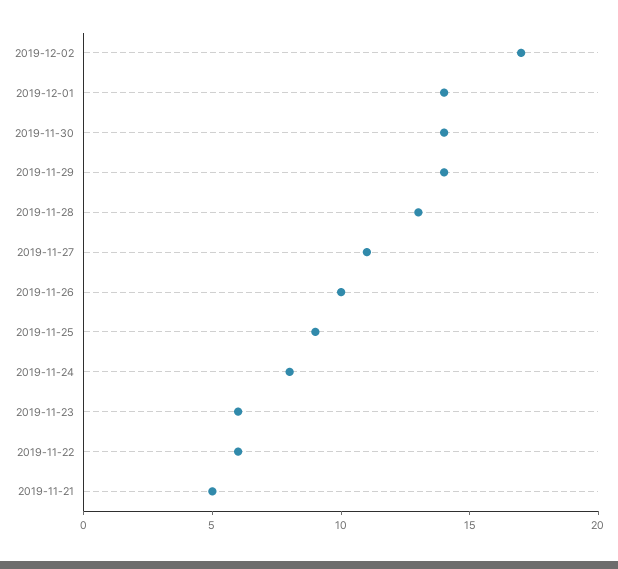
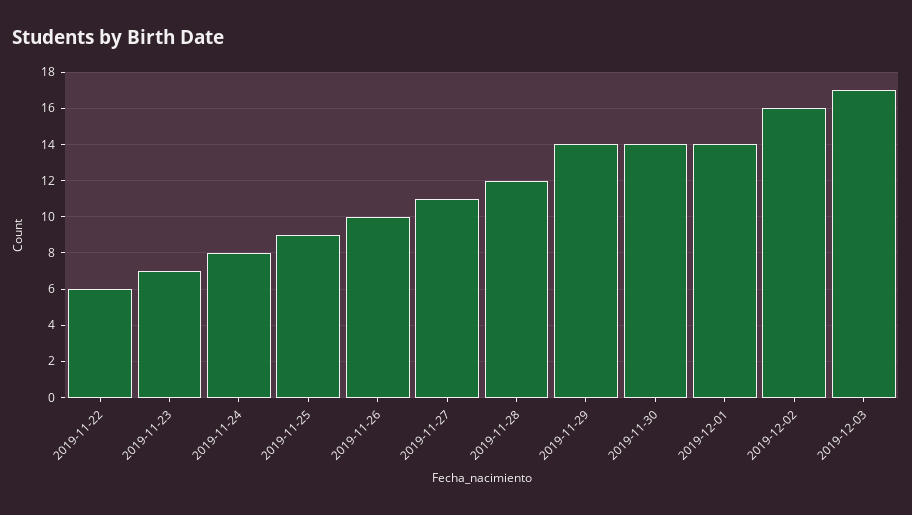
2019-12-02: 17 -> 16
2019-11-28: 13 -> 12
2019-11-23: 6 -> 7
2019-11-21: 5 -> none
2019-12-03: none -> 17

